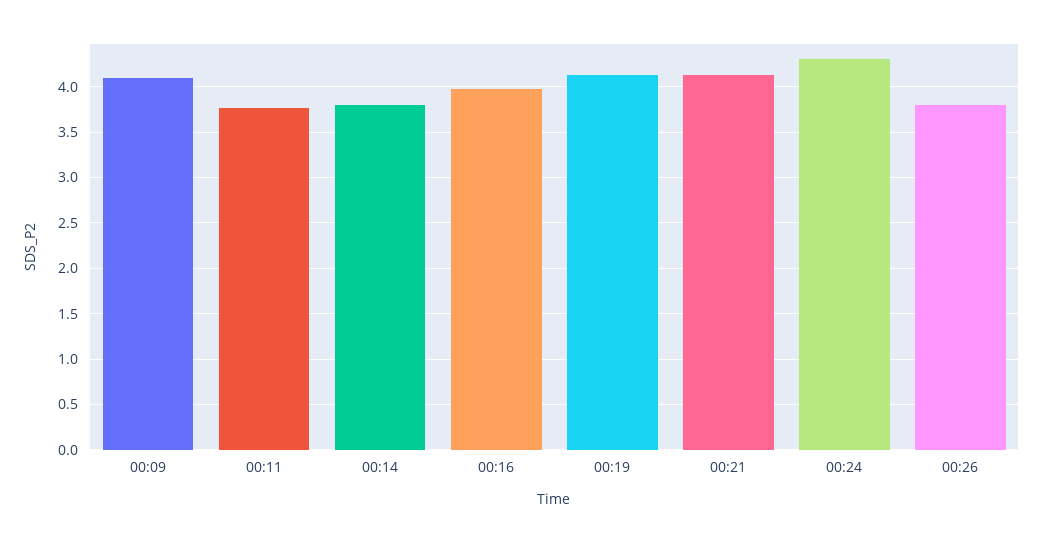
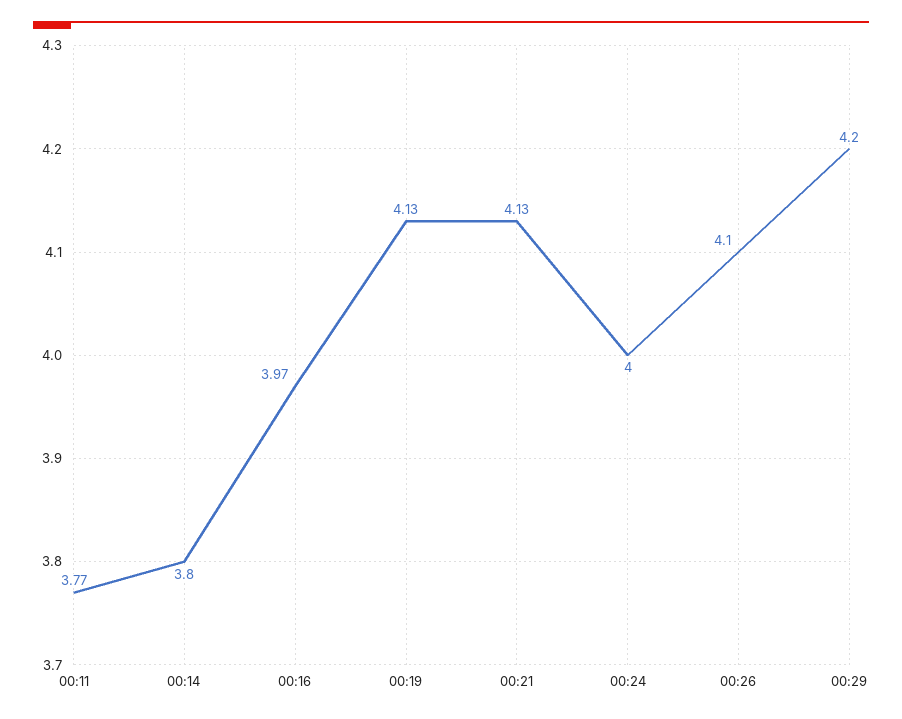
00:09: 4.1 -> none
00:24: 4.3 -> 4
00:26: 3.8 -> 4.1
00:29: none -> 4.2

